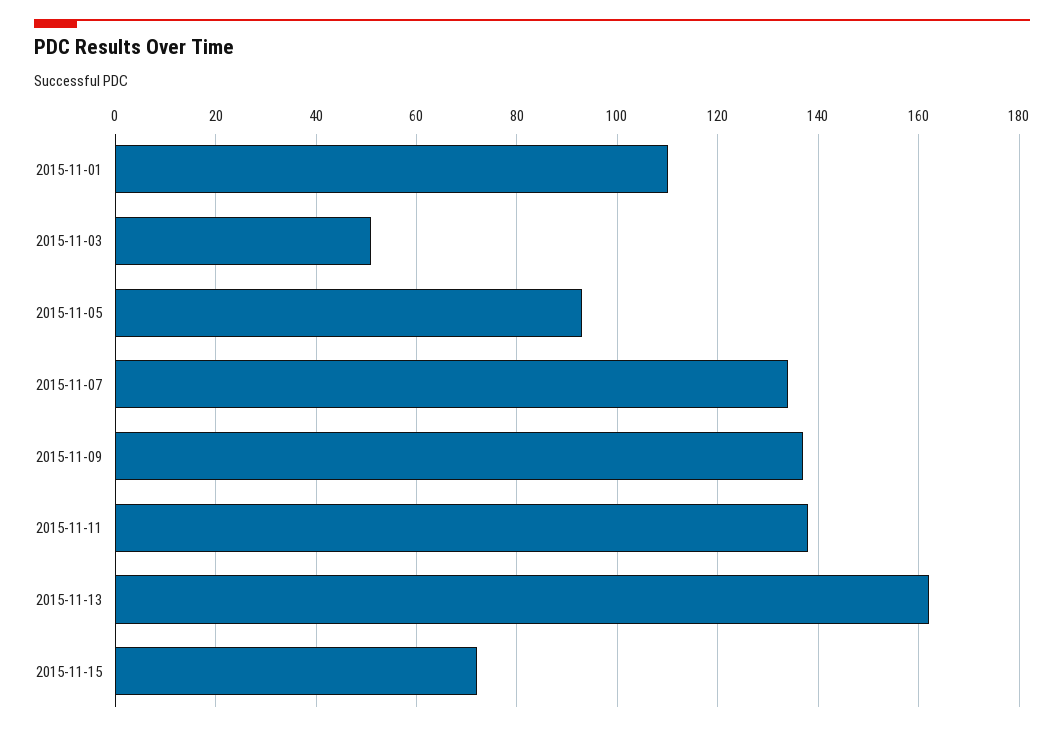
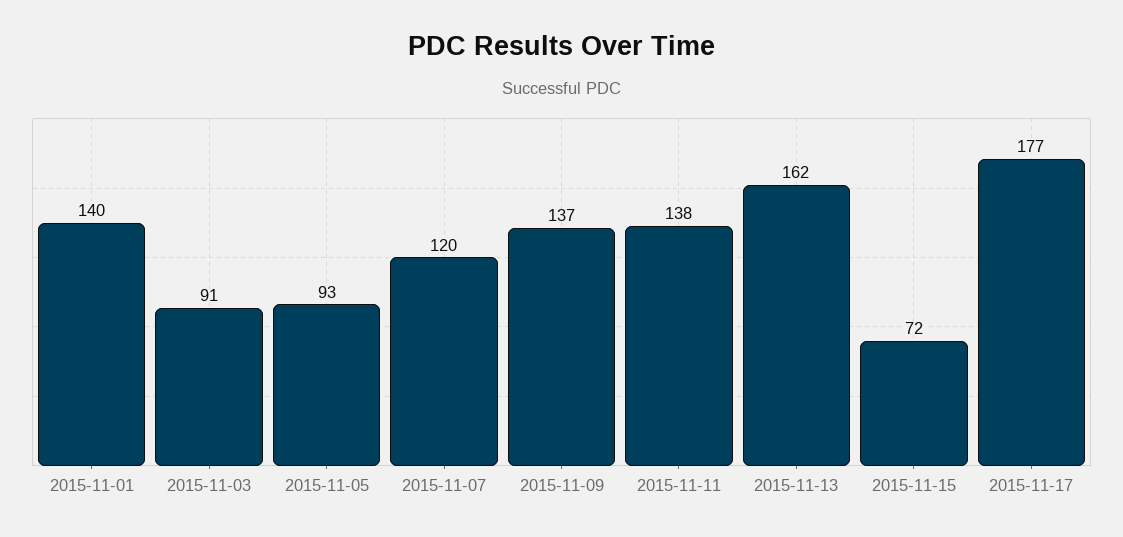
2015-11-01: 110 -> 140
2015-11-03: 50 -> 91
2015-11-07: 135 -> 120
2015-11-17: none -> 177

